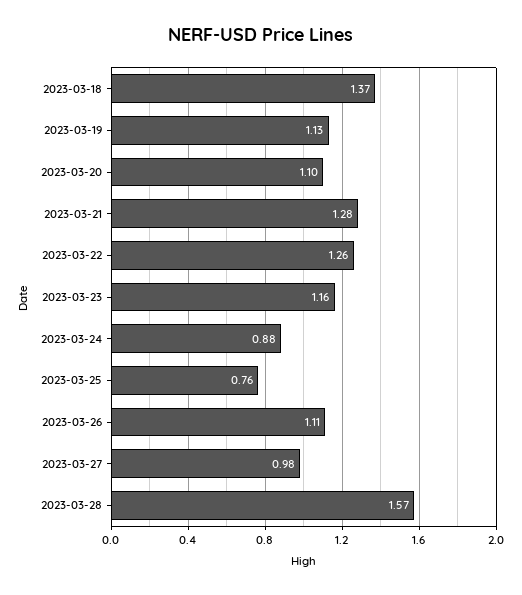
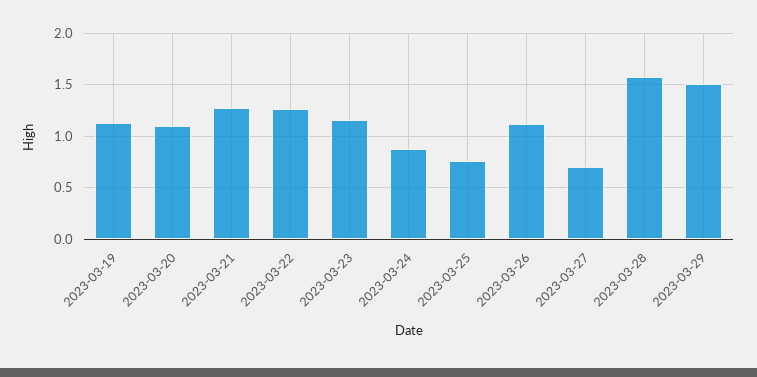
2023-03-18: 1.37 -> none
2023-03-27: 0.98 -> 0.7
2023-03-29: none -> 1.5

